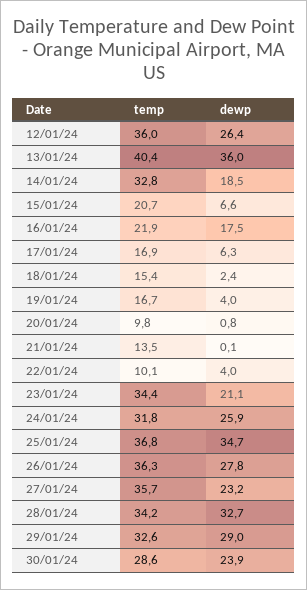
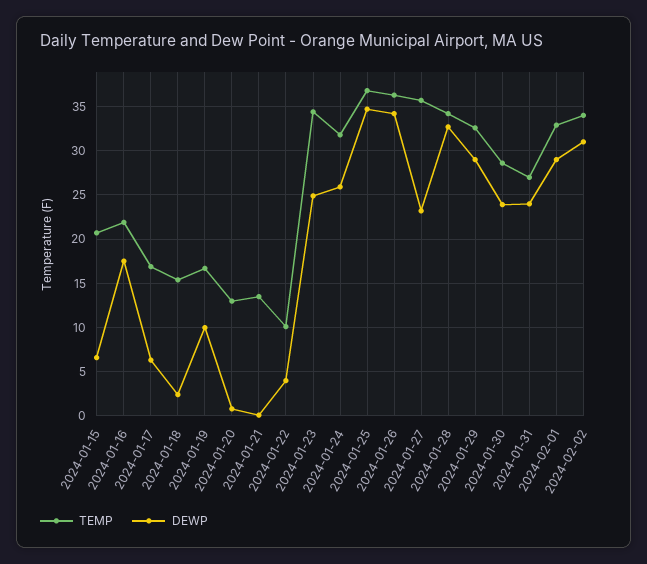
temp, 12/01/24: 36 -> none
dewp, 12/01/24: 26.4 -> none
temp, 13/01/24: 40.4 -> none
dewp, 13/01/24: 36 -> none
temp, 14/01/24: 32.8 -> none
dewp, 14/01/24: 18.5 -> none
dewp, 19/01/24: 4 -> 10
temp, 20/01/24: 9.8 -> 13
dewp, 23/01/24: 21.1 -> 25
dewp, 26/01/24: 27.8 -> 34
temp, 2024-01-31: none -> 27
dewp, 2024-01-31: none -> 24
temp, 2024-02-01: none -> 33
dewp, 2024-02-01: none -> 29
temp, 2024-02-02: none -> 34
dewp, 2024-02-02: none -> 31

